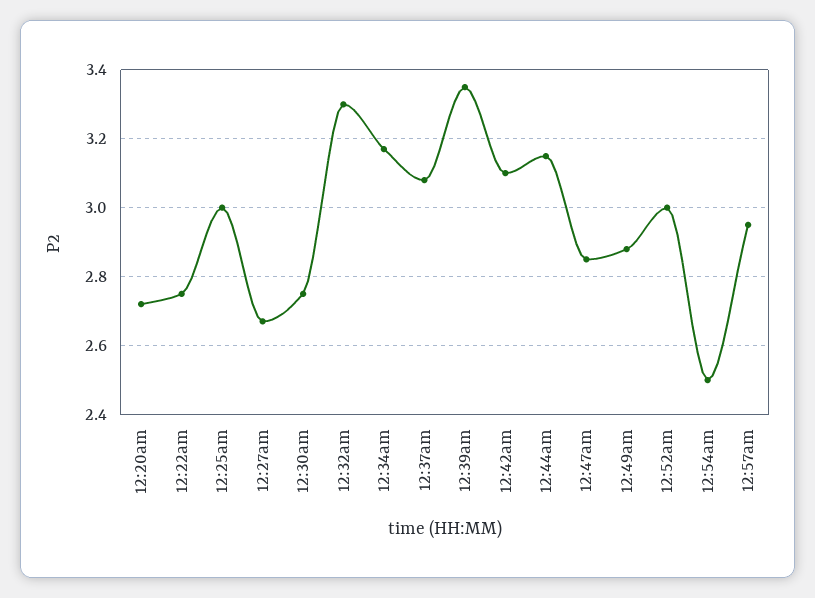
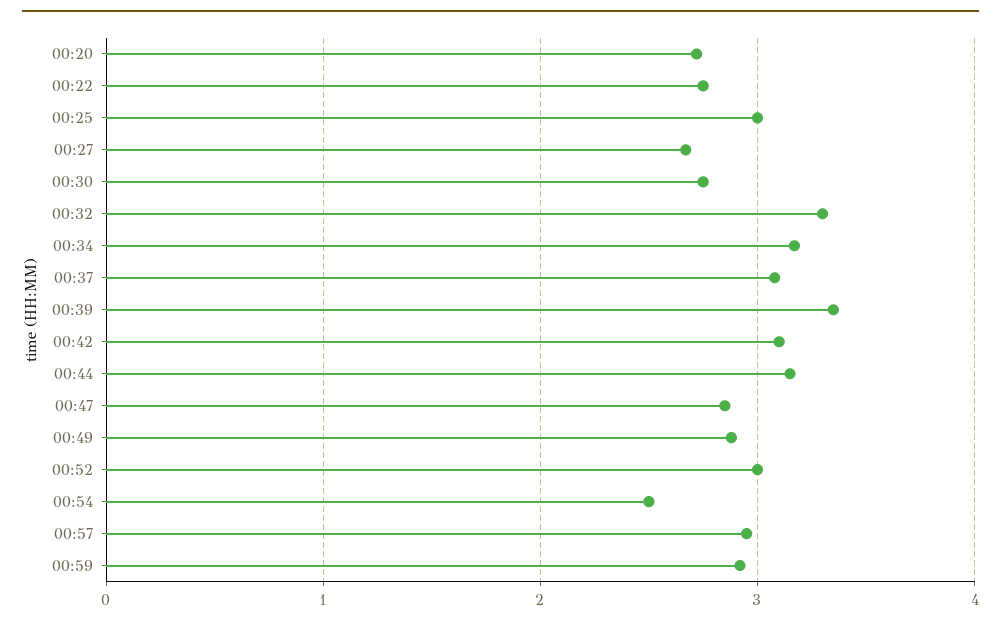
00:59: none -> 2.9

